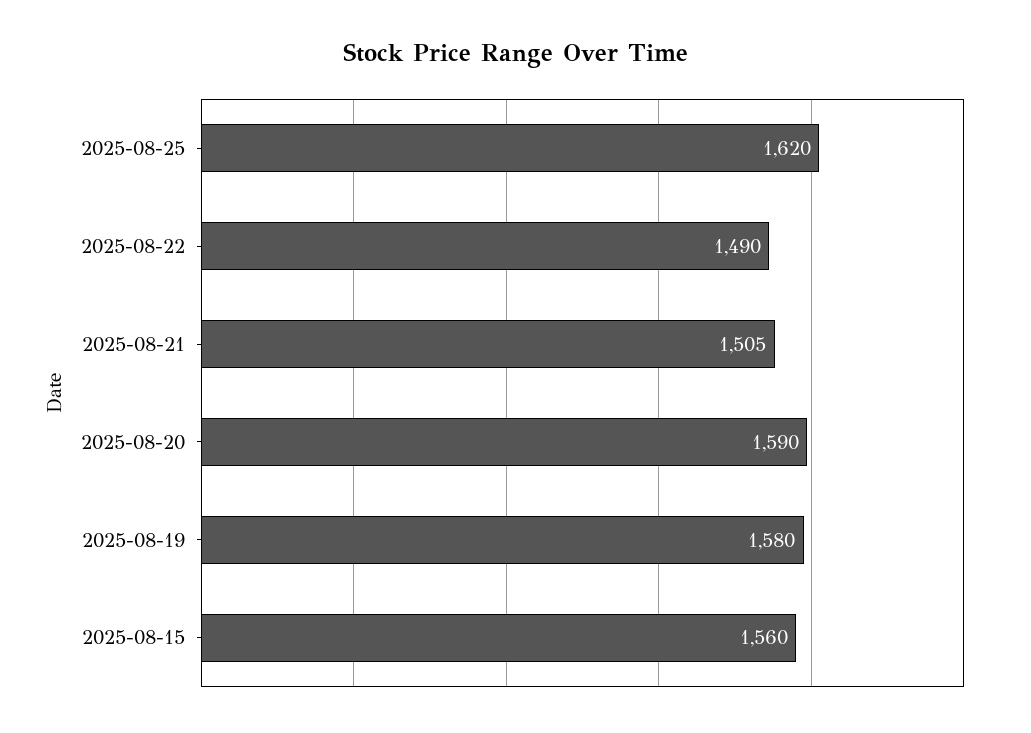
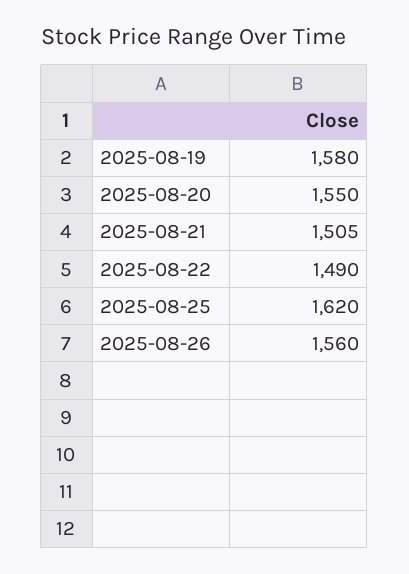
2025-08-20: 1590 -> 1550
2025-08-15: 1560 -> none
2025-08-26: none -> 1560

